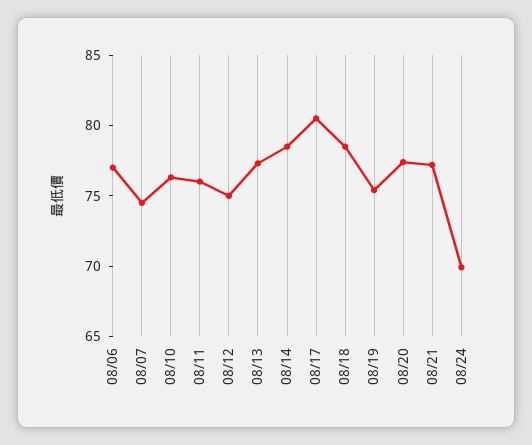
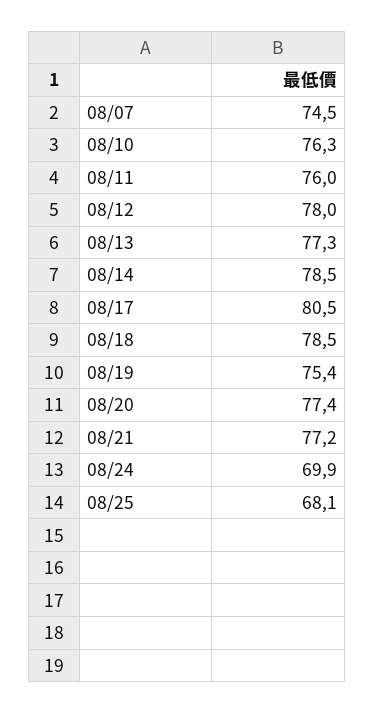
08/06: 77 -> none
08/12: 75 -> 78
08/25: none -> 68.1

